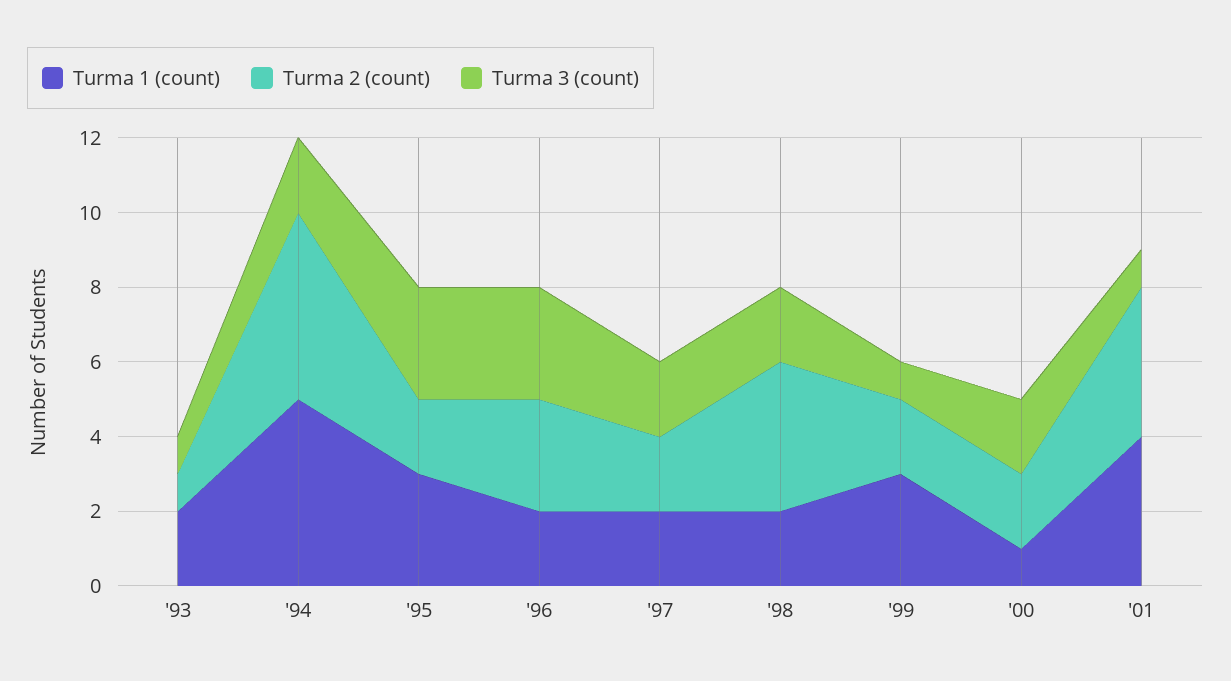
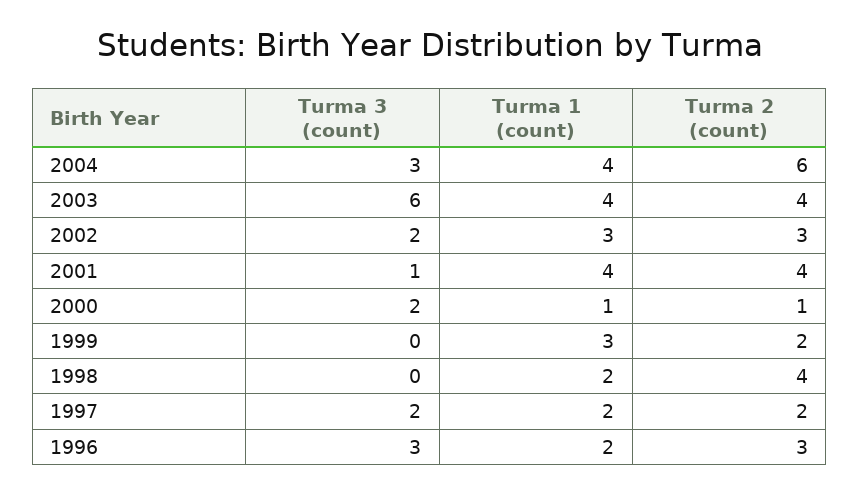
Turma 1 (count), '93: 2 -> none
Turma 2 (count), '93: 1 -> none
Turma 3 (count), '93: 1 -> none
Turma 1 (count), '94: 5 -> none
Turma 2 (count), '94: 5 -> none
Turma 3 (count), '94: 2 -> none
Turma 1 (count), '95: 3 -> none
Turma 2 (count), '95: 2 -> none
Turma 3 (count), '95: 3 -> none
Turma 3 (count), '98: 2 -> 0
Turma 3 (count), '99: 1 -> 0
Turma 2 (count), '00: 2 -> 1
Turma 3 (count), 2004: none -> 3
Turma 1 (count), 2004: none -> 4
Turma 2 (count), 2004: none -> 6
Turma 3 (count), 2003: none -> 6
Turma 1 (count), 2003: none -> 4
Turma 2 (count), 2003: none -> 4
Turma 3 (count), 2002: none -> 2
Turma 1 (count), 2002: none -> 3
Turma 2 (count), 2002: none -> 3

